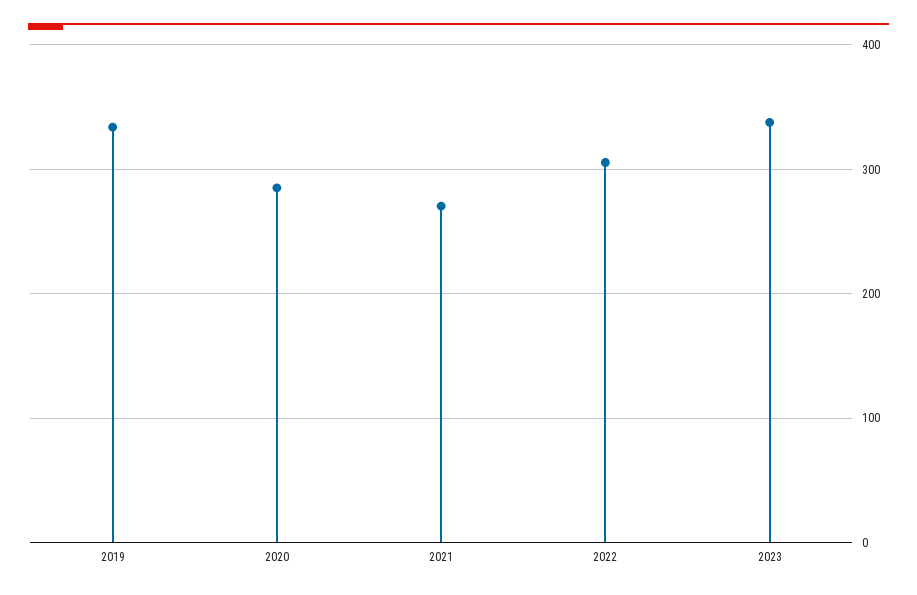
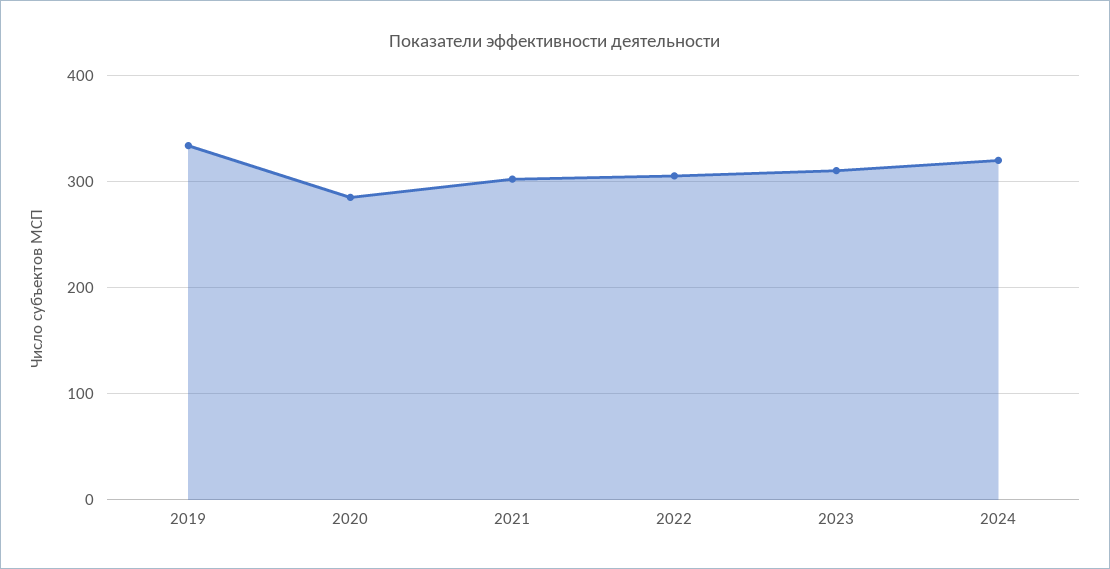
2021: 270 -> 300
2023: 340 -> 310
2024: none -> 320

